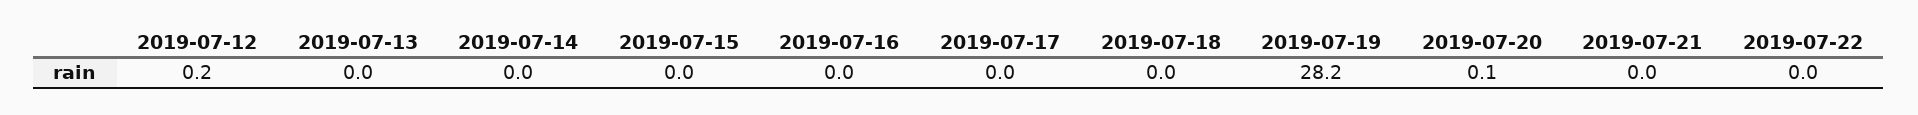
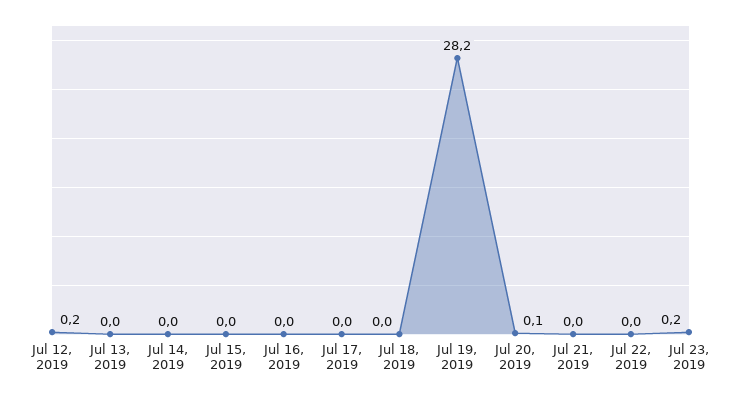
Jul 23, 2019: none -> 0.2

